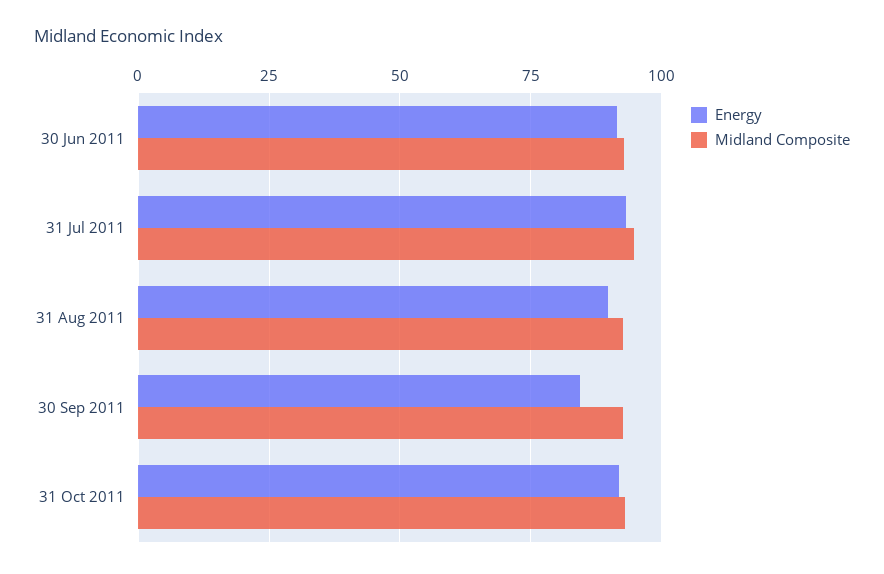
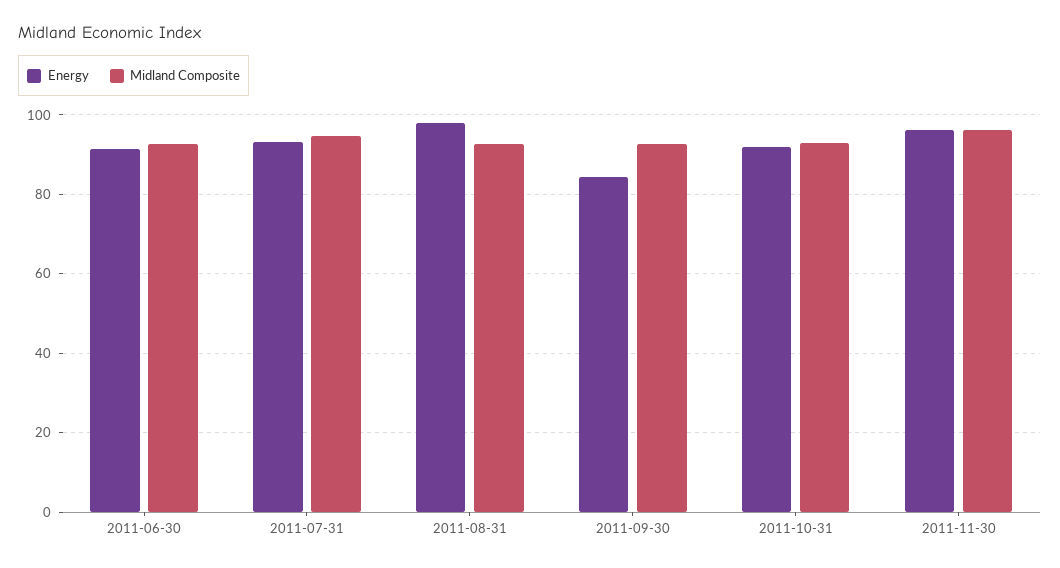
Energy, 31 Aug 2011: 90 -> 98
Energy, 2011-11-30: none -> 96
Midland Composite, 2011-11-30: none -> 96

